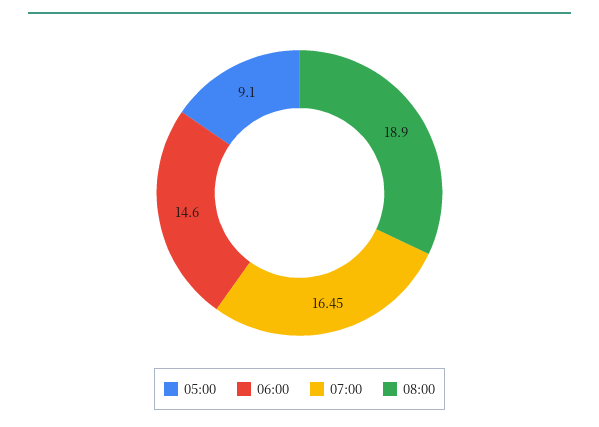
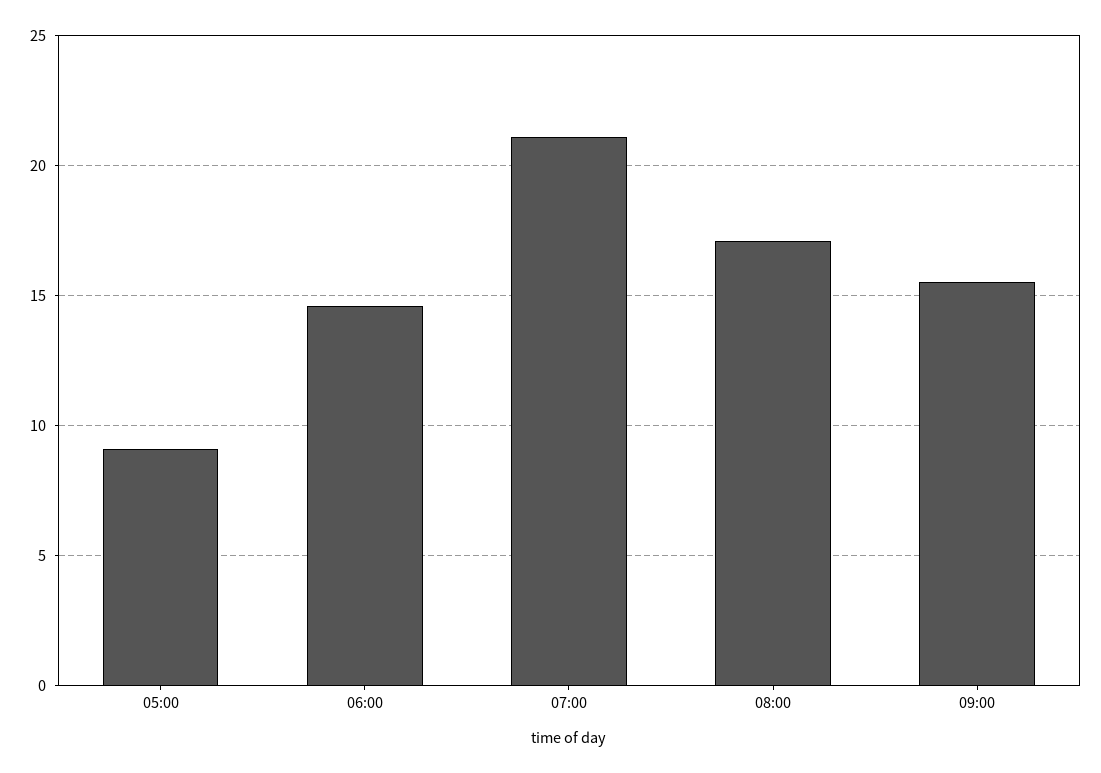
07:00: 16.45 -> 21
08:00: 18.9 -> 17
09:00: none -> 15.5

